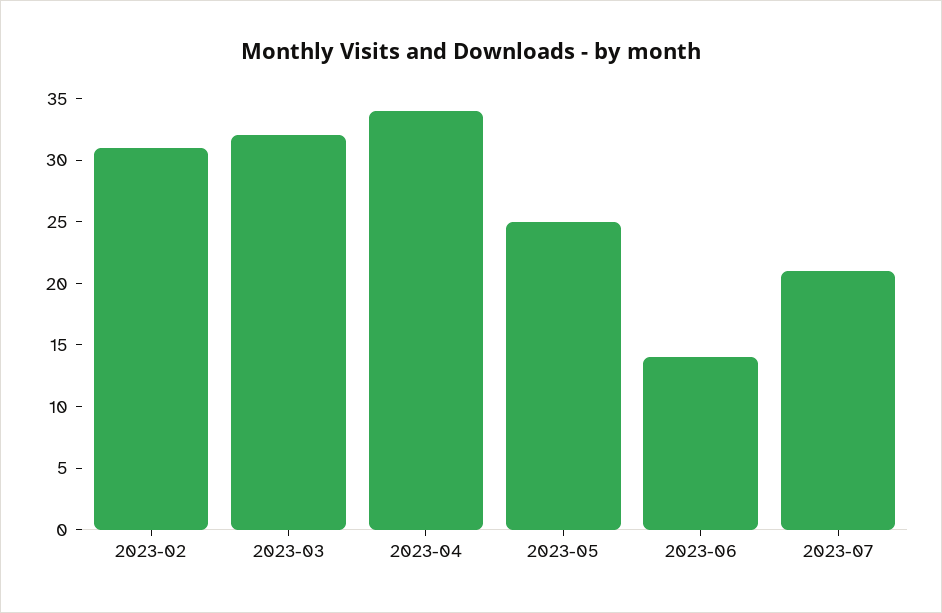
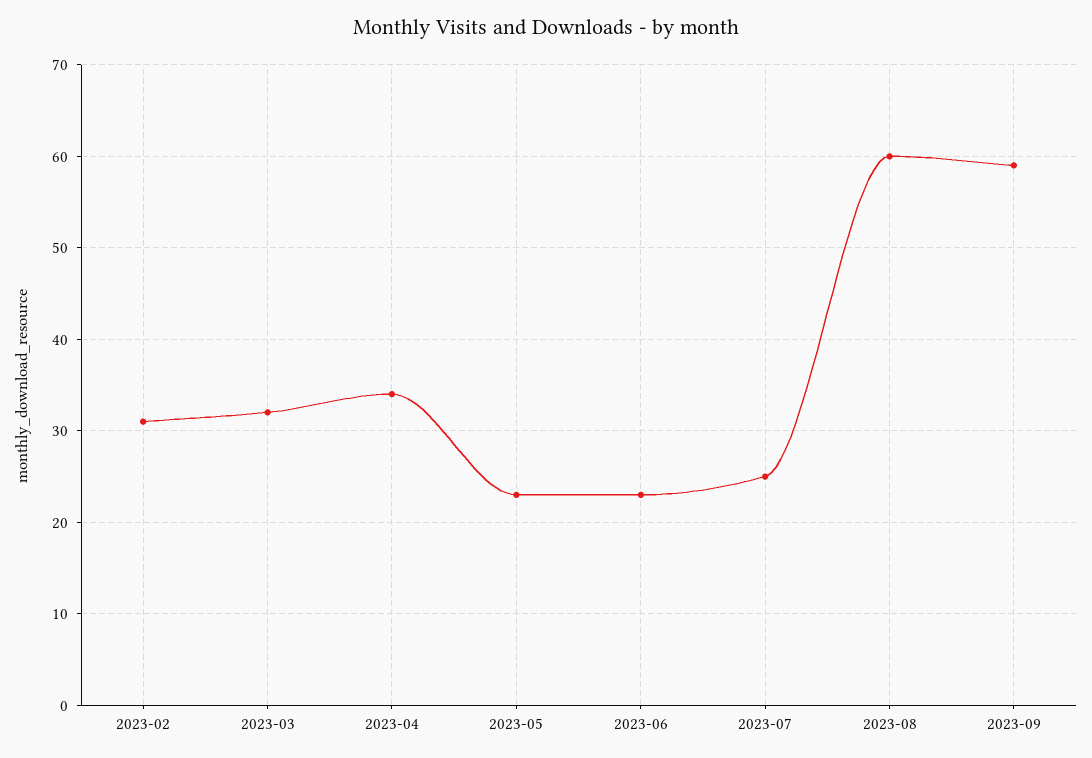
2023-05: 25 -> 23
2023-06: 14 -> 23
2023-07: 21 -> 25
2023-08: none -> 60
2023-09: none -> 59

